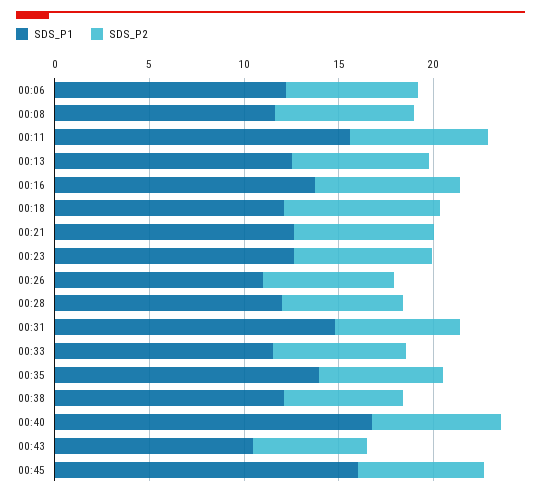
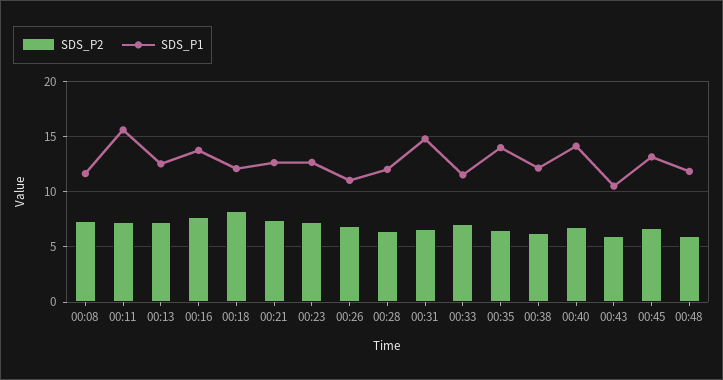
SDS_P1, 00:06: 12 -> none
SDS_P2, 00:06: 7 -> none
SDS_P1, 00:40: 17 -> 14
SDS_P1, 00:45: 16 -> 13
SDS_P2, 00:48: none -> 6
SDS_P1, 00:48: none -> 12

